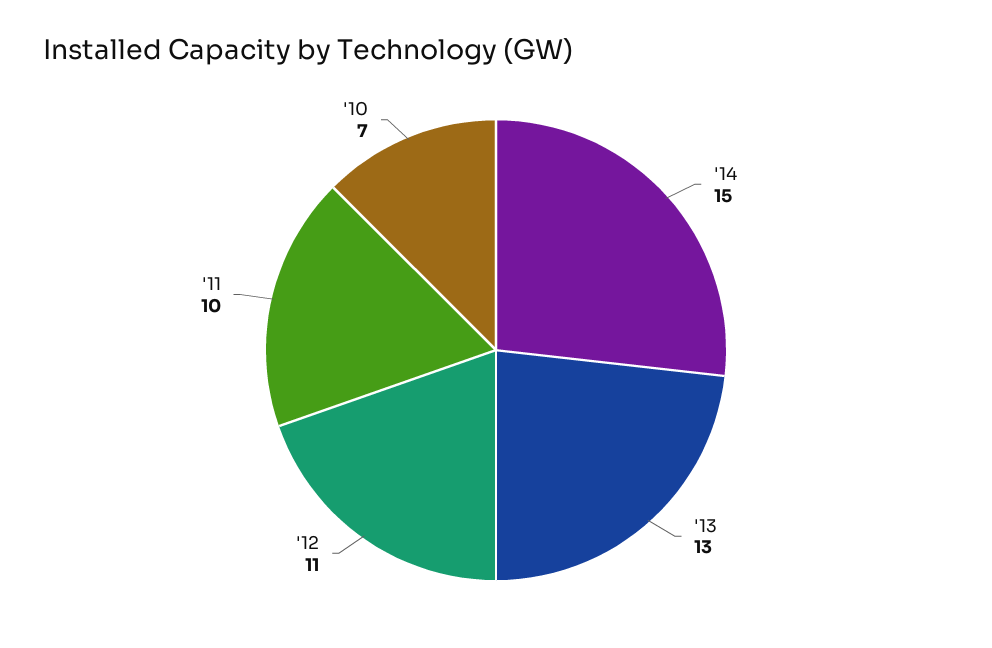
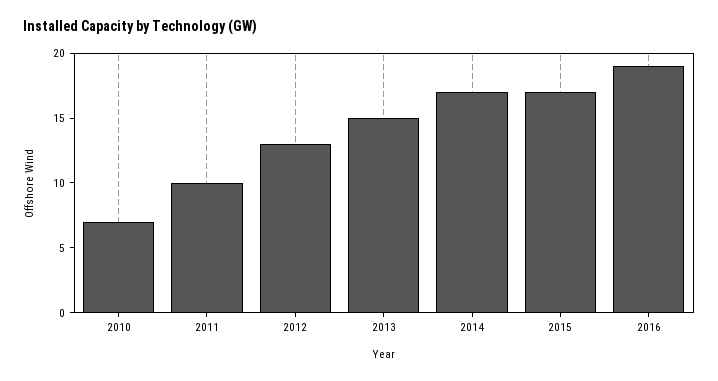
'14: 15 -> 17
'13: 13 -> 15
'12: 11 -> 13
2015: none -> 17
2016: none -> 19

